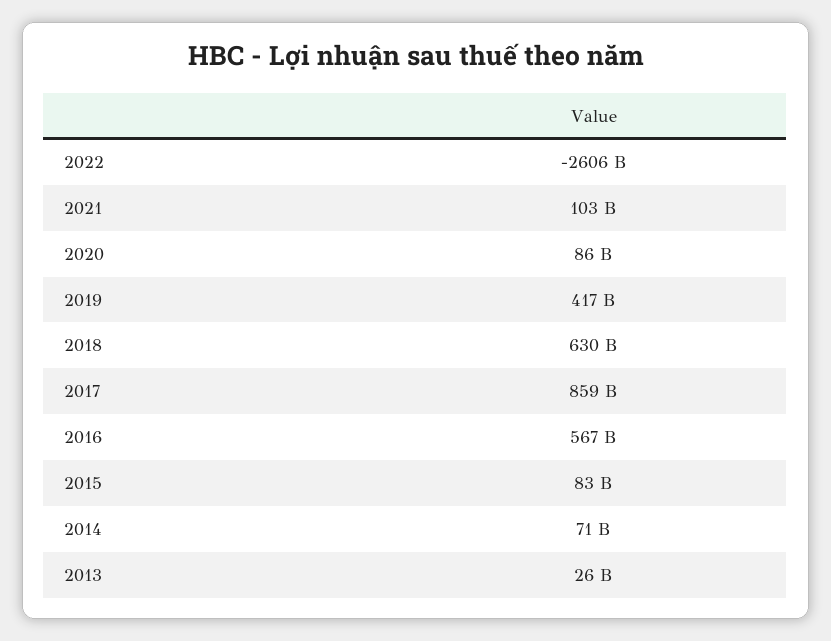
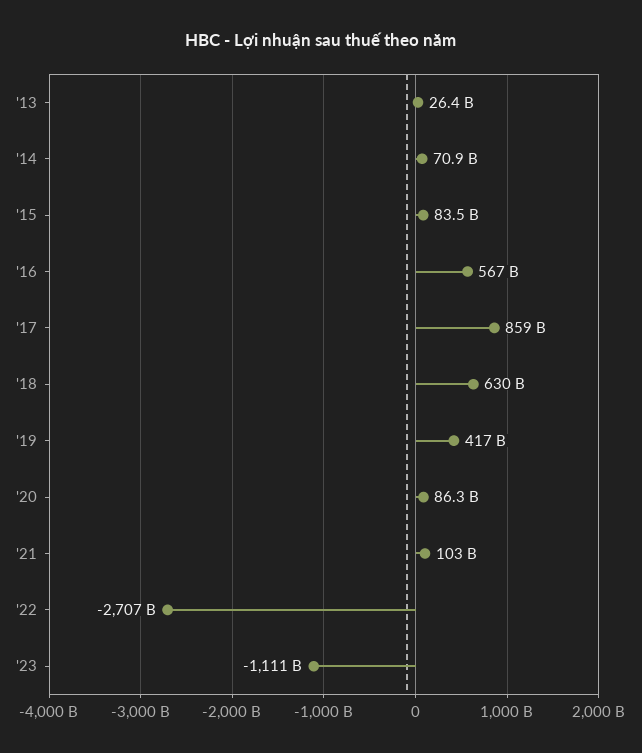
2022: -2606000000000 -> -2707000000000
'23: none -> -1111000000000

